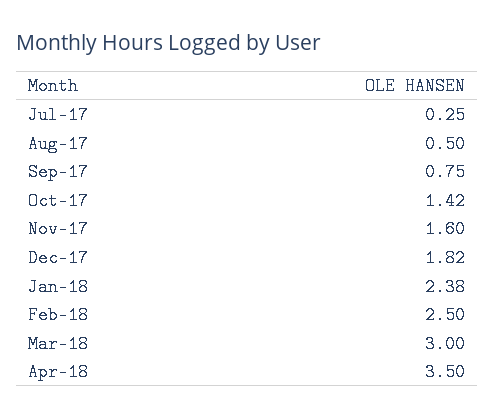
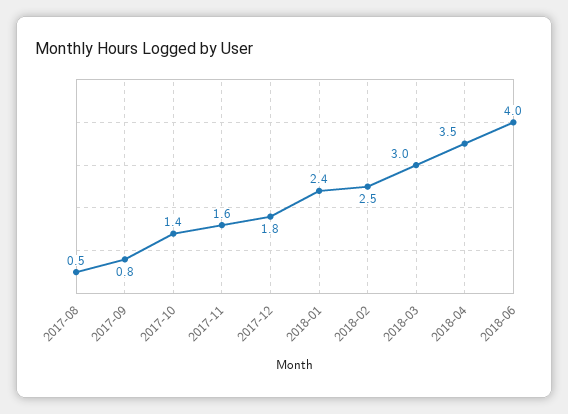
Jul-17: 0.25 -> none
2018-06: none -> 4

